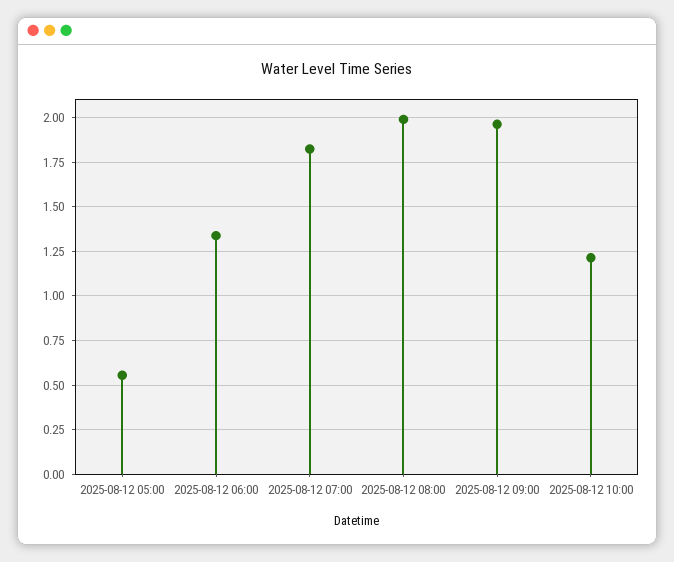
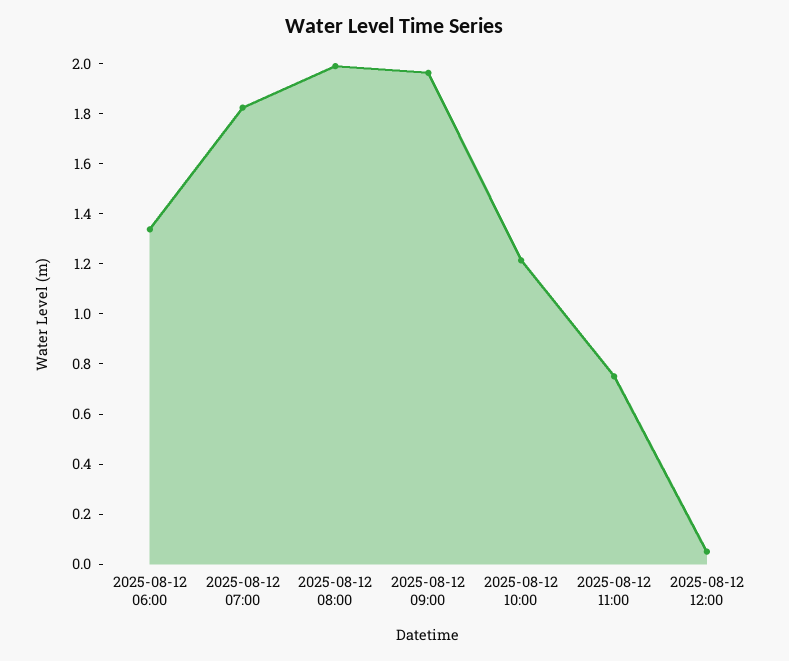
2025-08-12 05:00: 0.55 -> none
2025-08-12 11:00: none -> 0.75
2025-08-12 12:00: none -> 0.05

